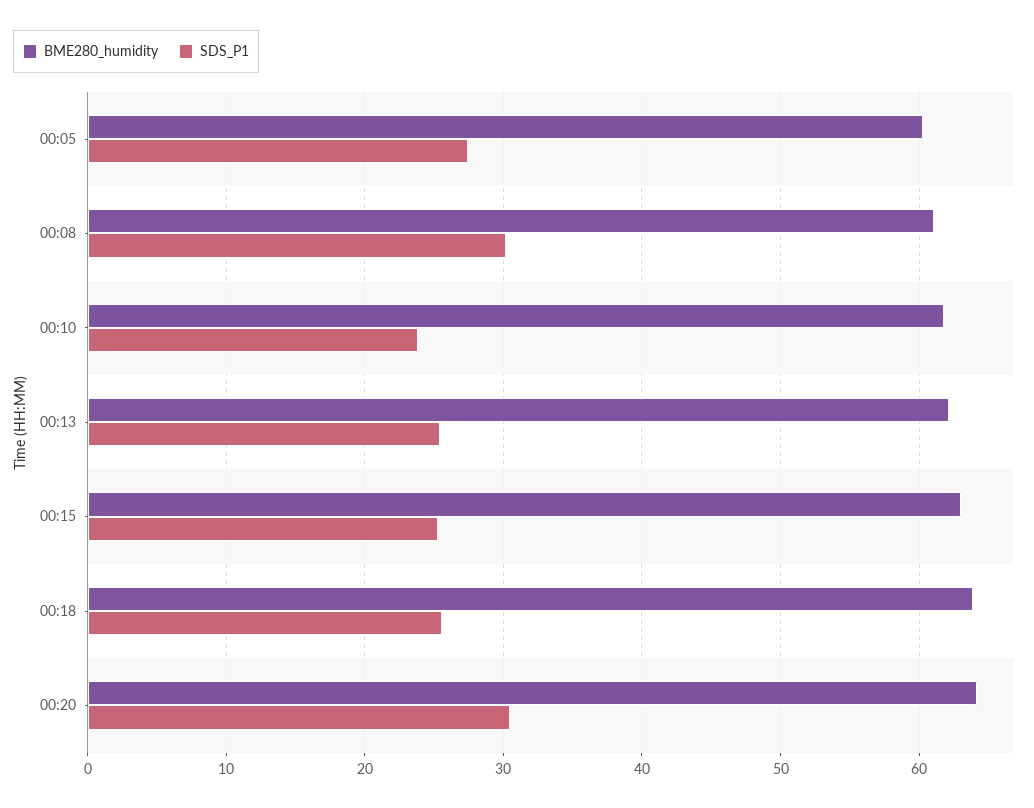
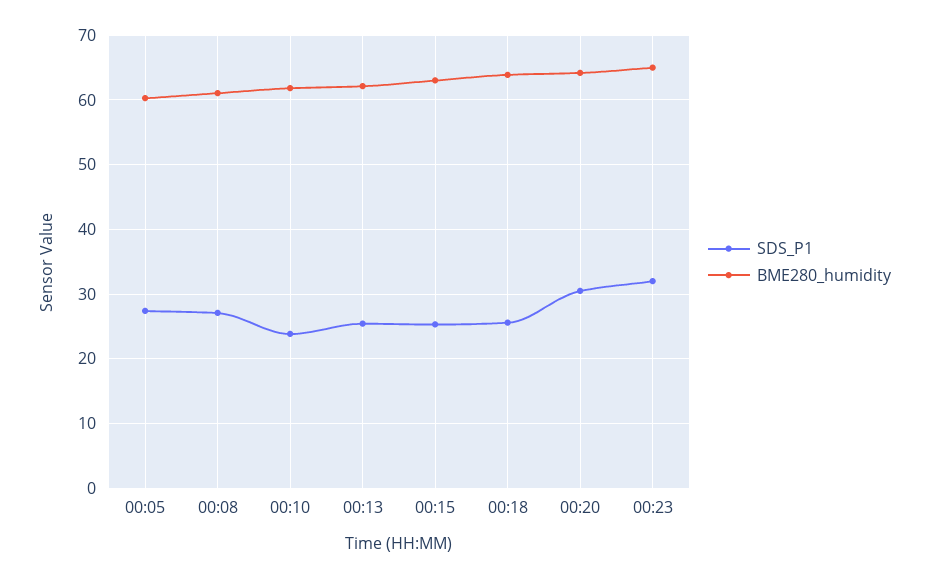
SDS_P1, 00:08: 30 -> 27
SDS_P1, 00:23: none -> 32
BME280_humidity, 00:23: none -> 65

